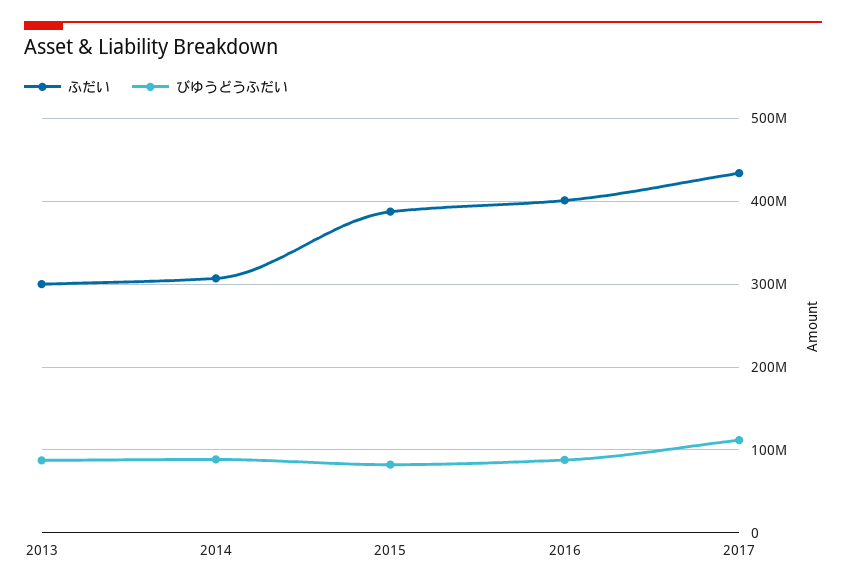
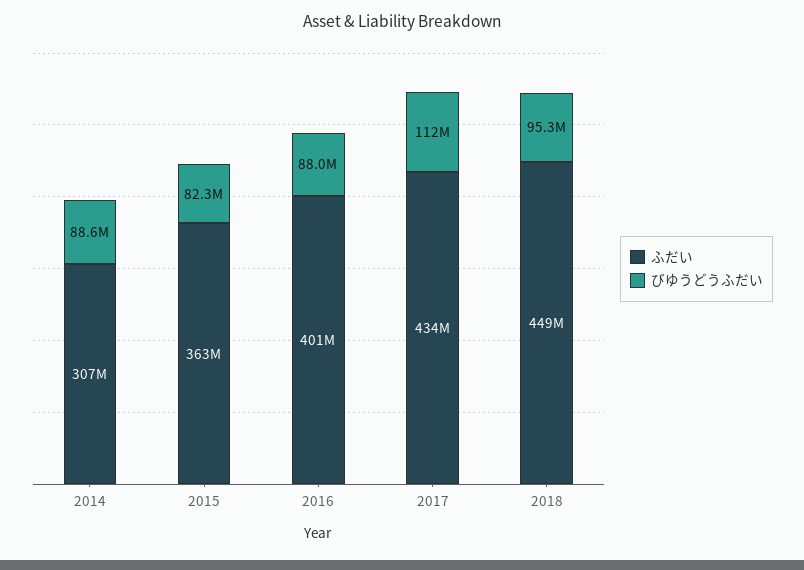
ふだい, 2013: 300000000 -> none
びゆうどうふだい, 2013: 90000000 -> none
ふだい, 2015: 390000000 -> 363000000
ふだい, 2018: none -> 449000000
びゆうどうふだい, 2018: none -> 95300000

